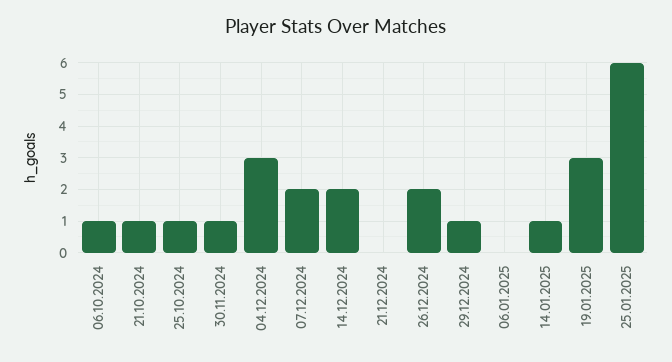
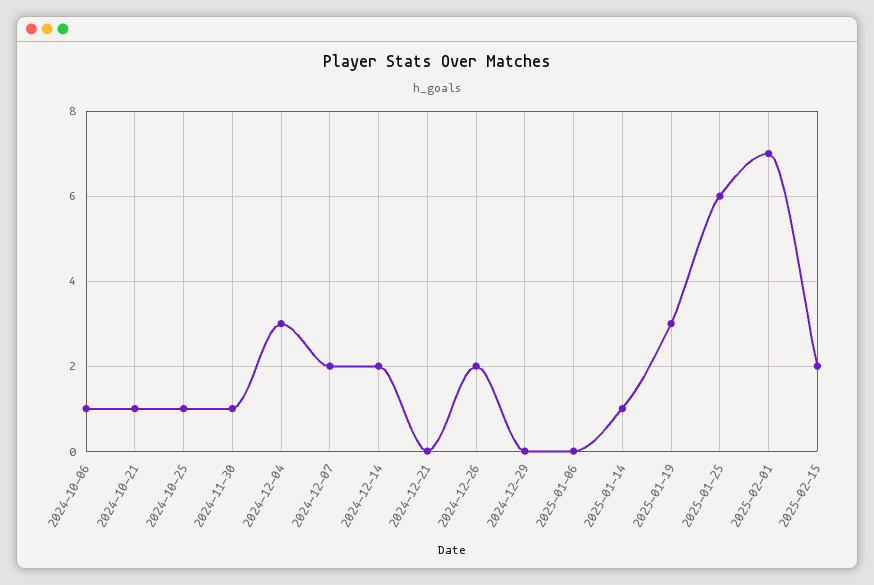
29.12.2024: 1 -> 0
2025-02-01: none -> 7
2025-02-15: none -> 2

